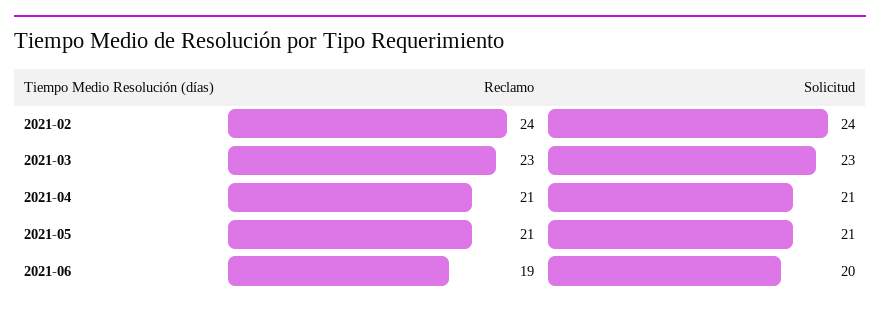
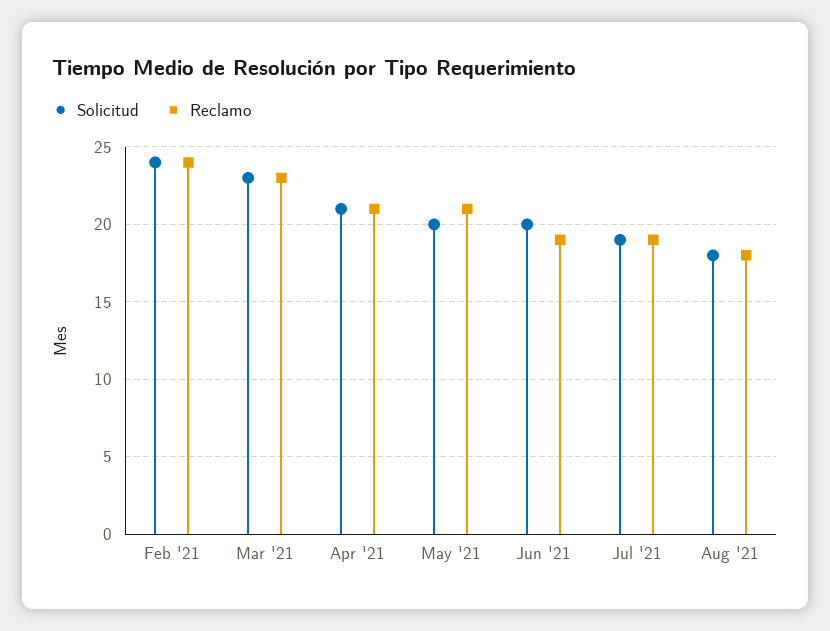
Solicitud, 2021-05: 21 -> 20
Solicitud, Jul '21: none -> 19
Reclamo, Jul '21: none -> 19
Solicitud, Aug '21: none -> 18
Reclamo, Aug '21: none -> 18

